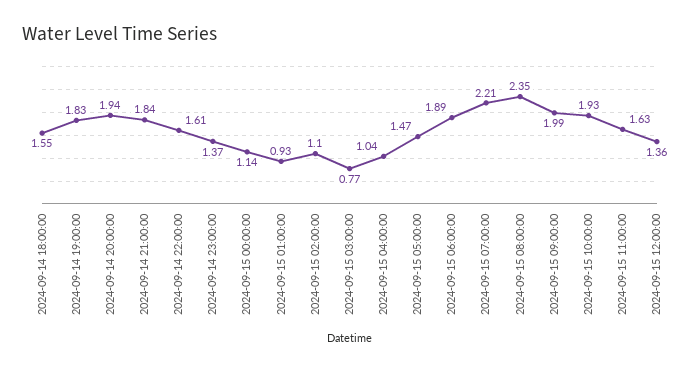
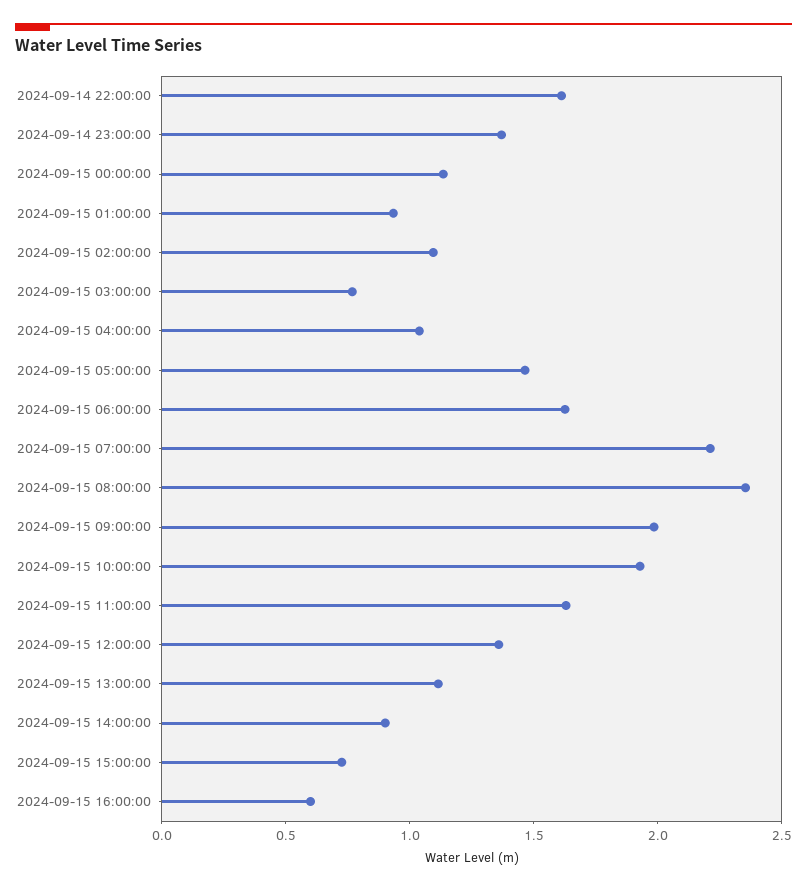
2024-09-14 18:00:00: 1.55 -> none
2024-09-14 19:00:00: 1.83 -> none
2024-09-14 20:00:00: 1.94 -> none
2024-09-14 21:00:00: 1.84 -> none
2024-09-15 06:00:00: 1.89 -> 1.6
2024-09-15 13:00:00: none -> 1.1
2024-09-15 14:00:00: none -> 0.9
2024-09-15 15:00:00: none -> 0.7
2024-09-15 16:00:00: none -> 0.6

